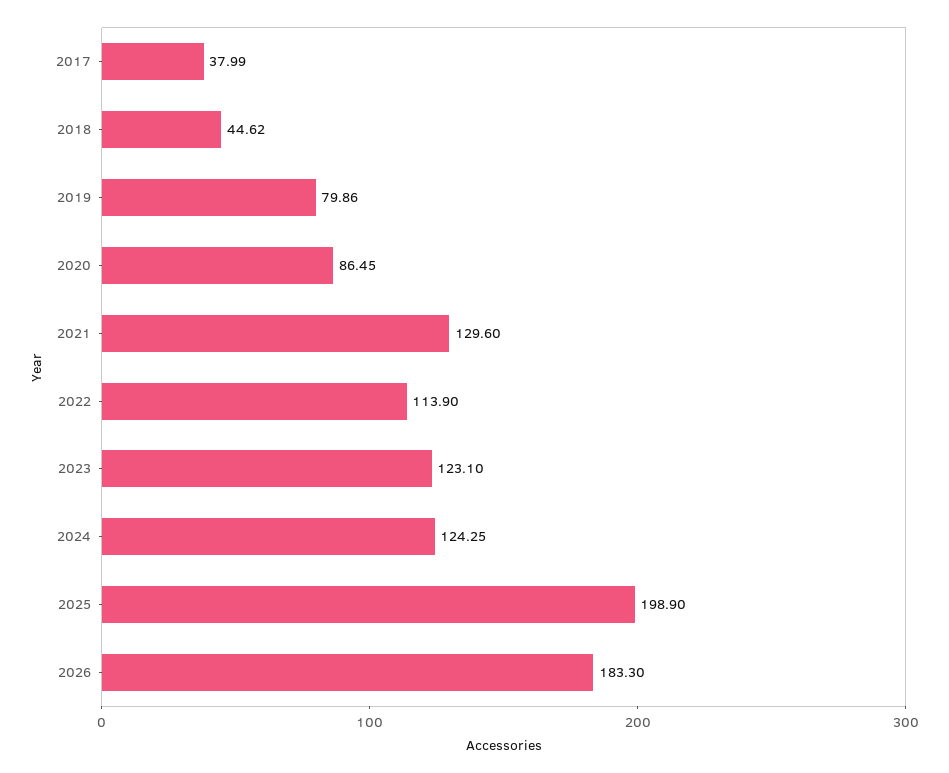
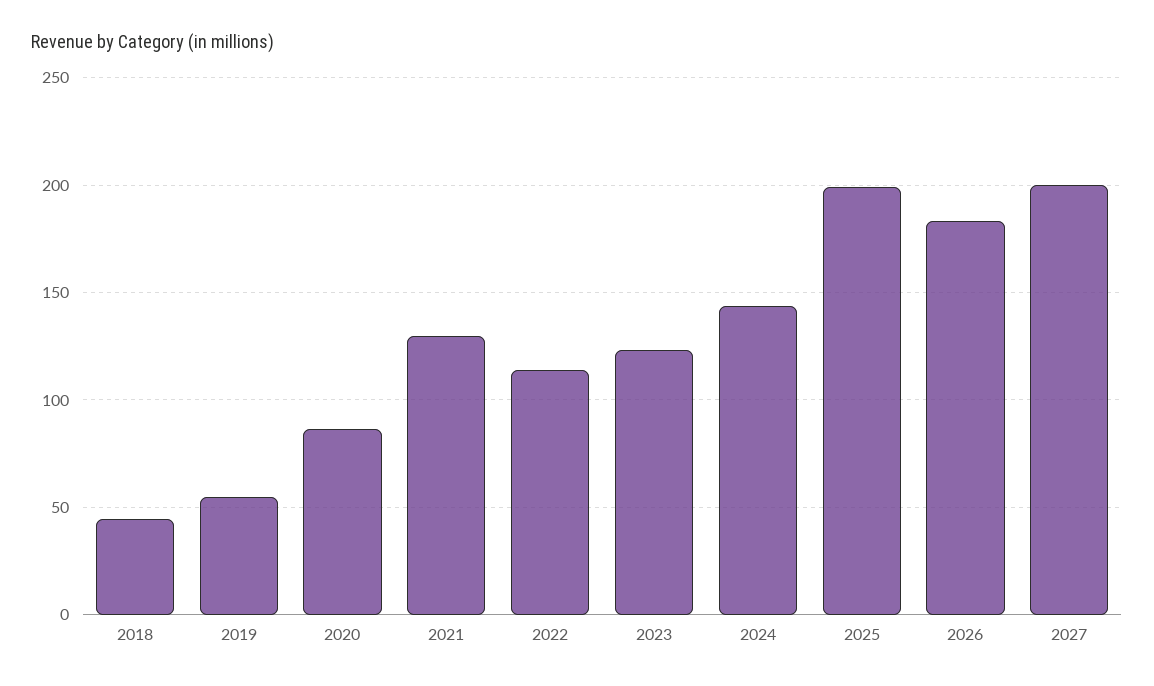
2017: 37.99 -> none
2019: 79.86 -> 55
2024: 124.25 -> 145
2027: none -> 200

